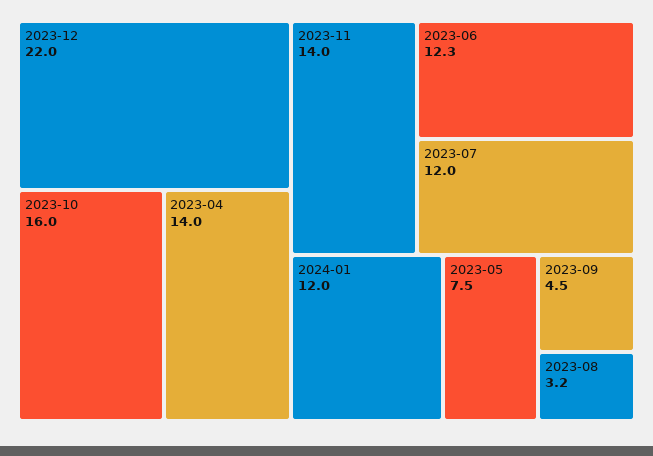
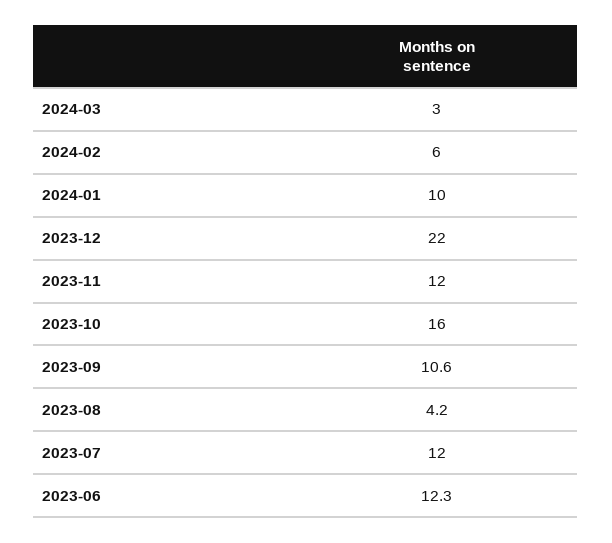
2023-04: 14 -> none
2023-11: 14 -> 12
2024-01: 12 -> 10
2023-05: 7.5 -> none
2023-09: 4.5 -> 10.6
2023-08: 3.2 -> 4.2
2024-03: none -> 3
2024-02: none -> 6

